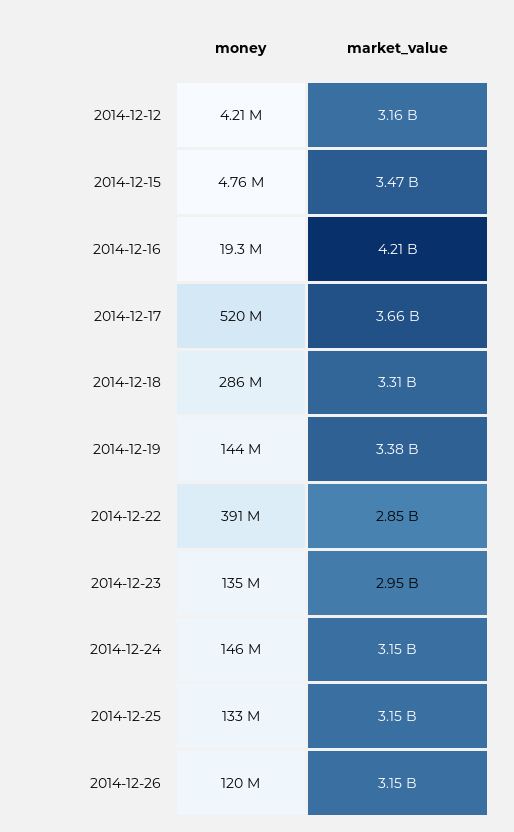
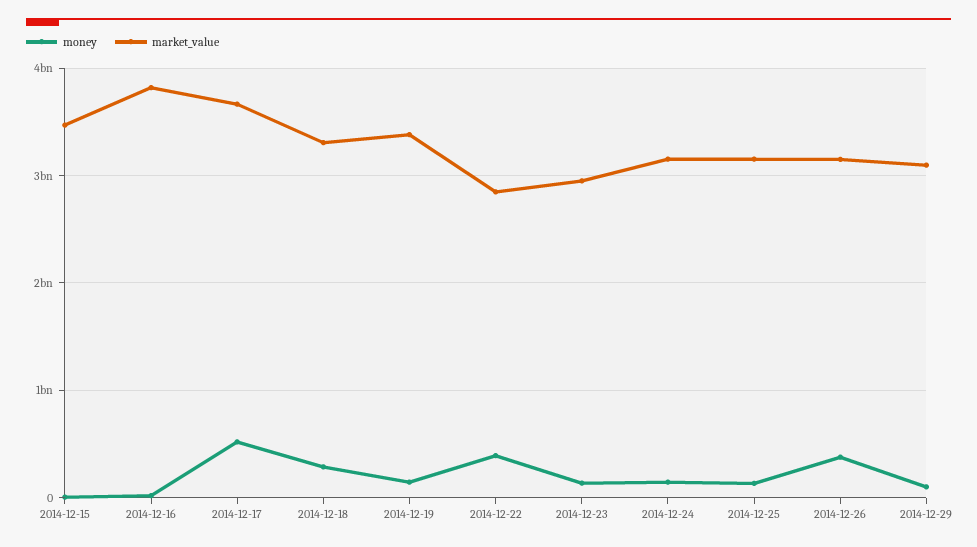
money, 2014-12-12: 4210000 -> none
market_value, 2014-12-12: 3160000000 -> none
market_value, 2014-12-16: 4210000000 -> 3800000000
money, 2014-12-26: 120000000 -> 400000000
money, 2014-12-29: none -> 100000000
market_value, 2014-12-29: none -> 3100000000

